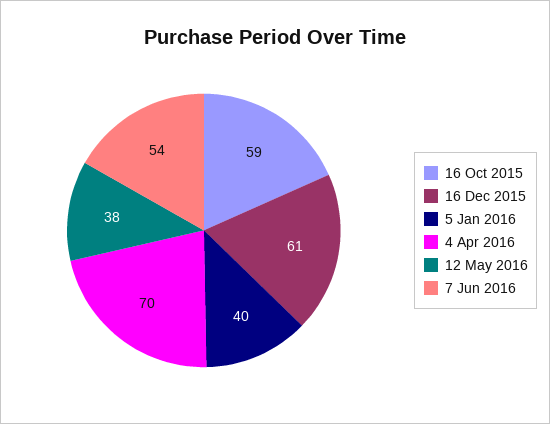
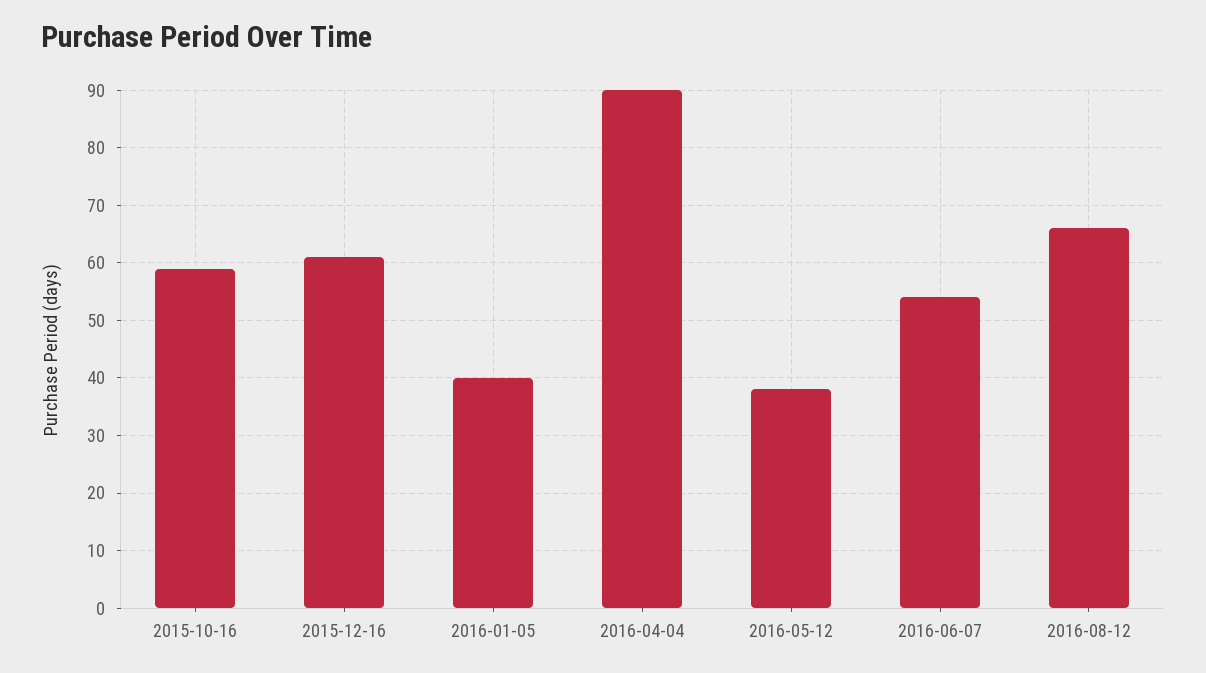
4 Apr 2016: 70 -> 90
2016-08-12: none -> 65

